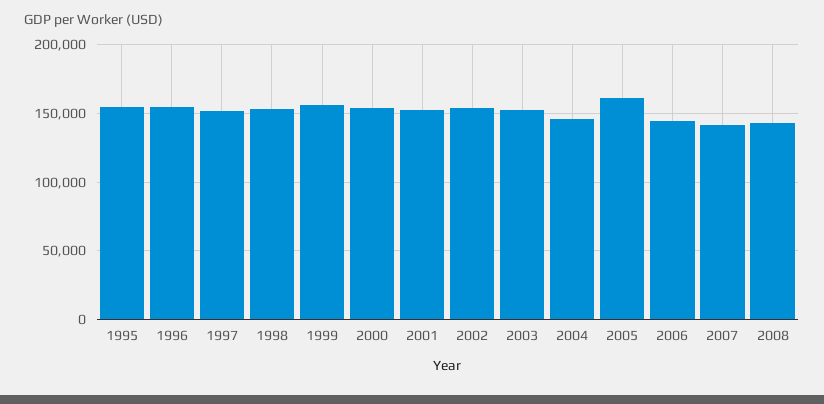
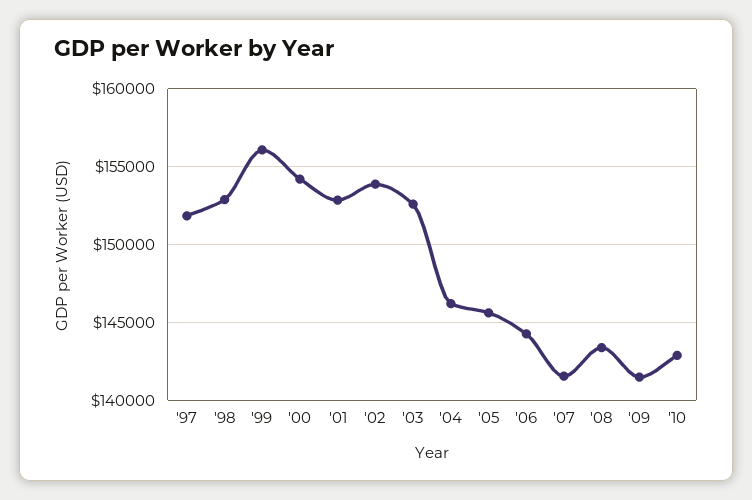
1995: 155000 -> none
1996: 155000 -> none
2005: 160000 -> 145500
'09: none -> 141500
'10: none -> 143000

